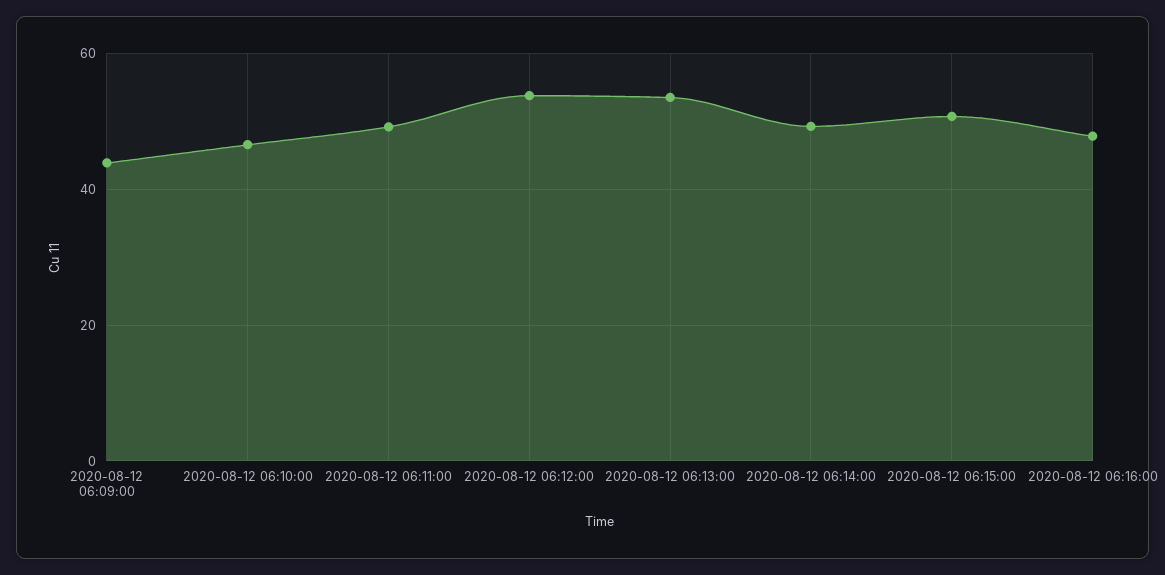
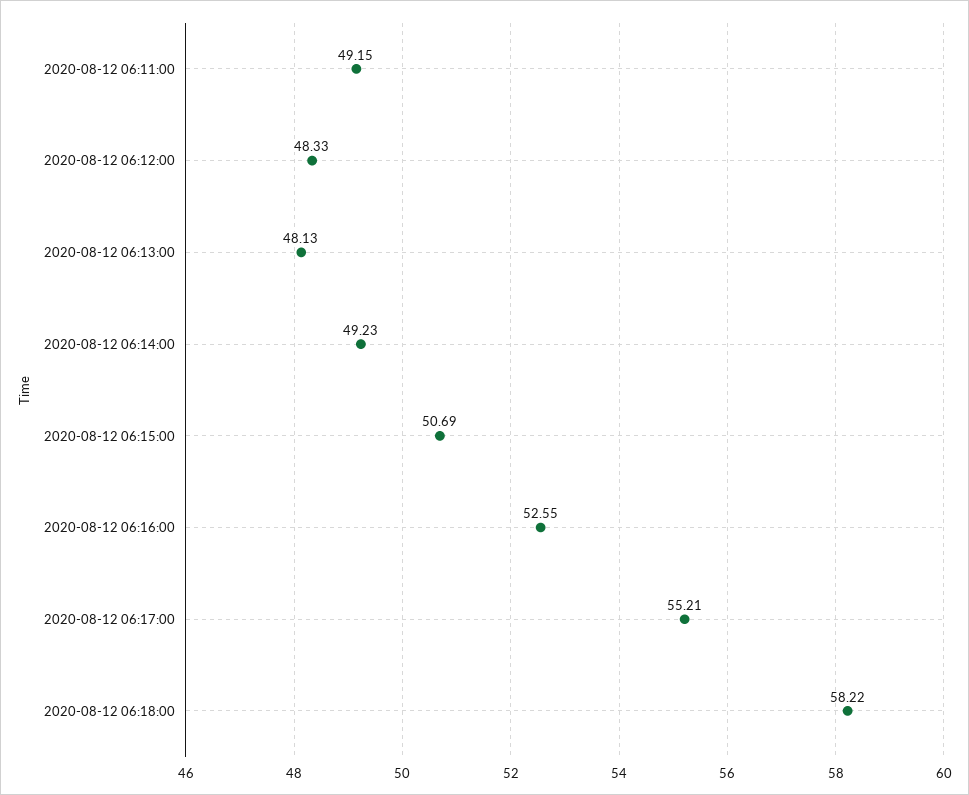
2020-08-12 06:09:00: 44 -> none
2020-08-12 06:10:00: 46 -> none
2020-08-12 06:12:00: 54 -> 48.33
2020-08-12 06:13:00: 54 -> 48.13
2020-08-12 06:16:00: 48 -> 52.55
2020-08-12 06:17:00: none -> 55.21
2020-08-12 06:18:00: none -> 58.22

